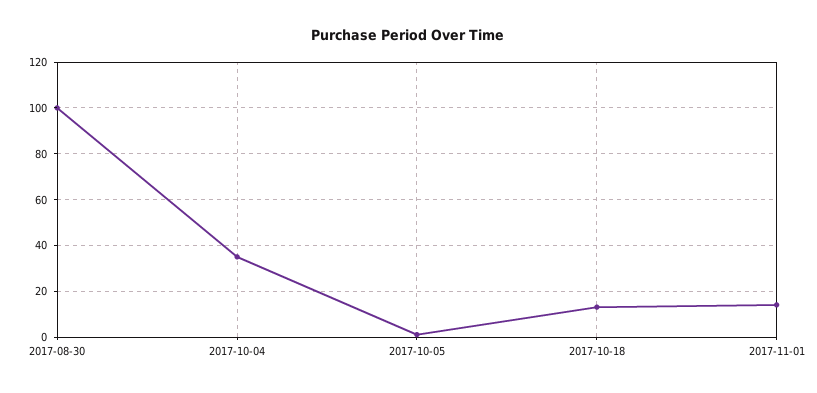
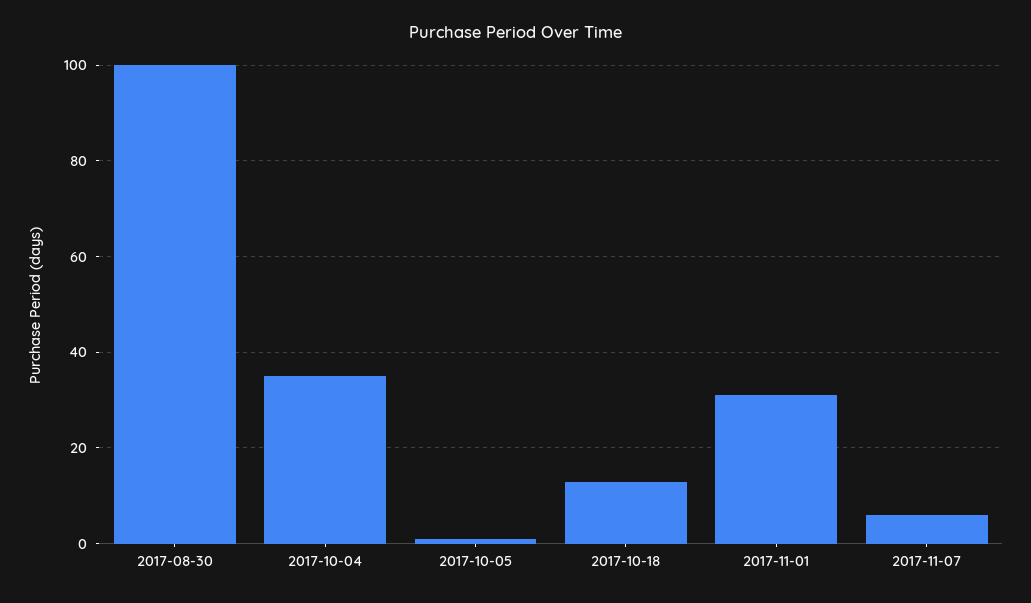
2017-11-01: 15 -> 30
2017-11-07: none -> 5

